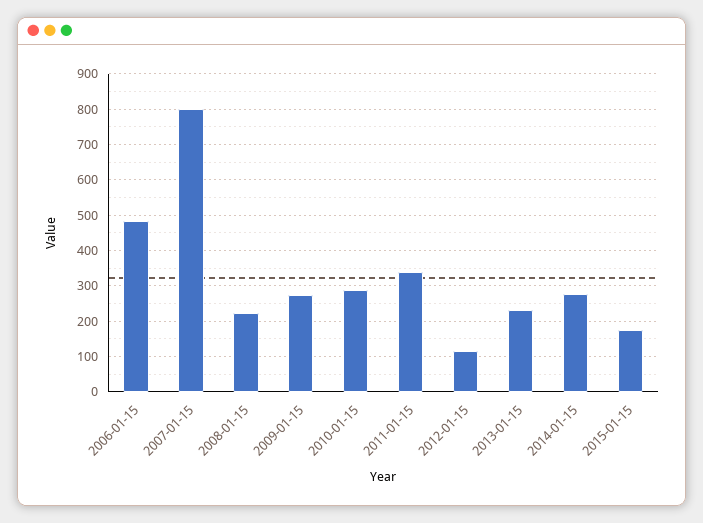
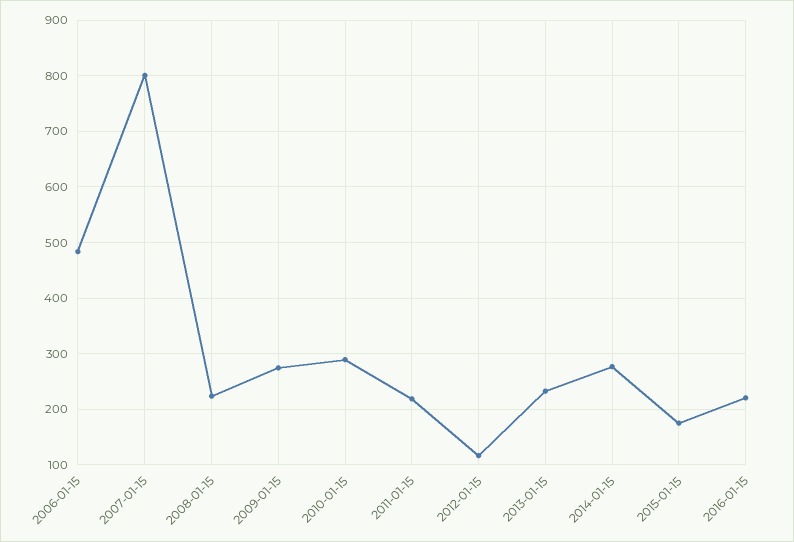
2011-01-15: 340 -> 220
2016-01-15: none -> 220

